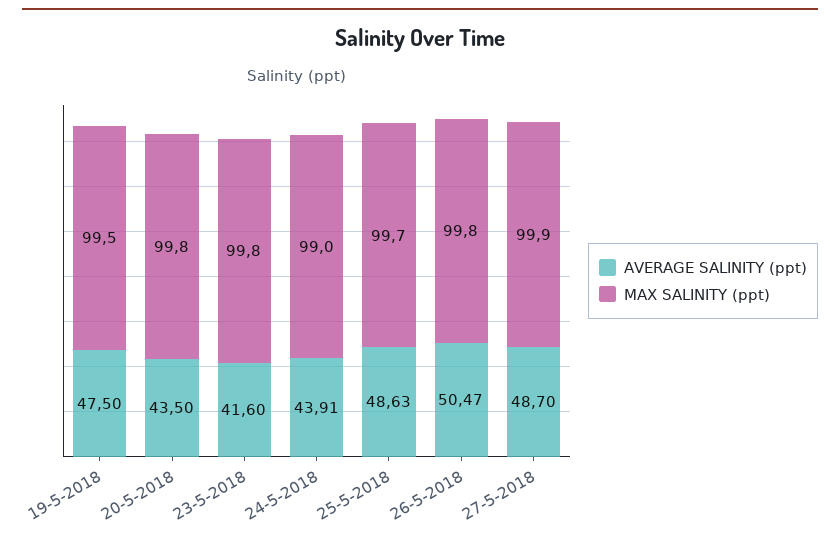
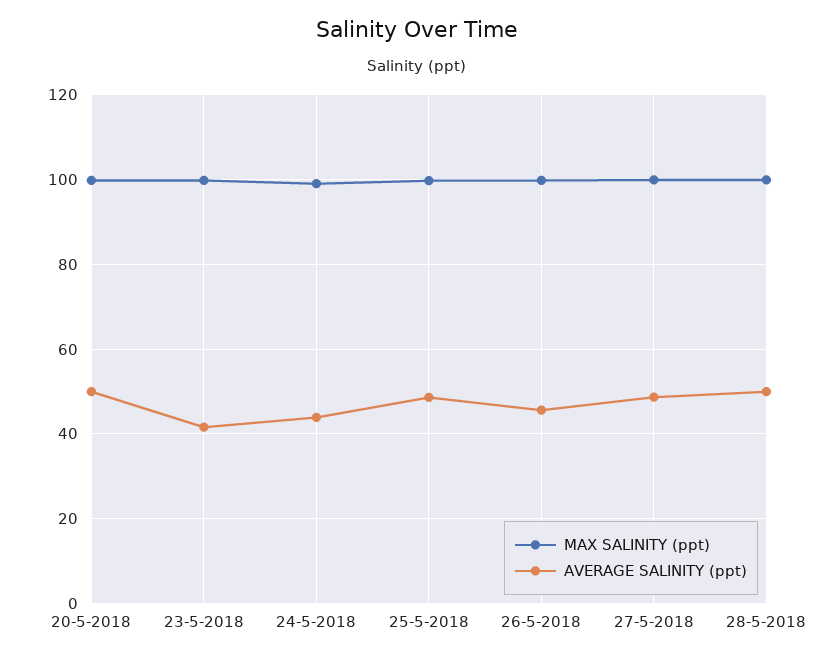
AVERAGE SALINITY (ppt), 19-5-2018: 47.5 -> none
MAX SALINITY (ppt), 19-5-2018: 99.5 -> none
AVERAGE SALINITY (ppt), 20-5-2018: 43.5 -> 50
AVERAGE SALINITY (ppt), 26-5-2018: 50.47 -> 46
MAX SALINITY (ppt), 28-5-2018: none -> 100
AVERAGE SALINITY (ppt), 28-5-2018: none -> 50

